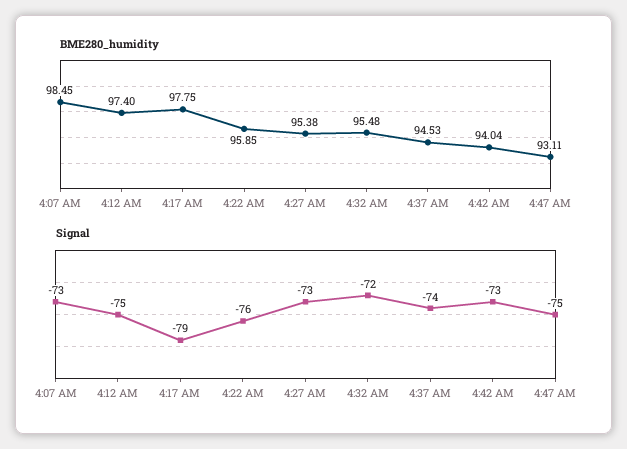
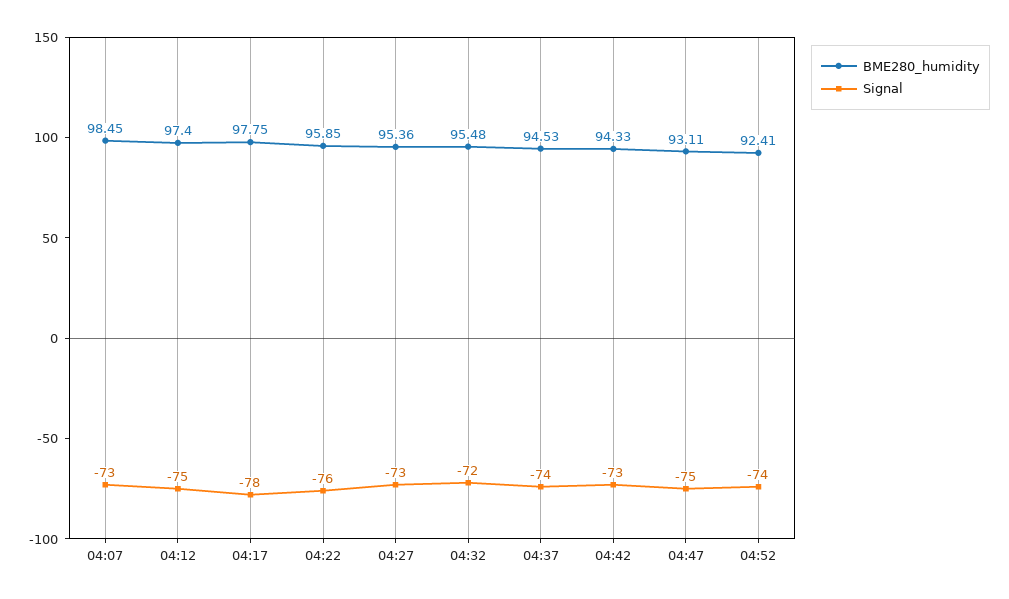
BME280_humidity, 4:27 AM: 95.38 -> 95.36
BME280_humidity, 4:42 AM: 94.04 -> 94.33
Signal, 4:17 AM: -79 -> -78
BME280_humidity, 04:52: none -> 92.41
Signal, 04:52: none -> -74

